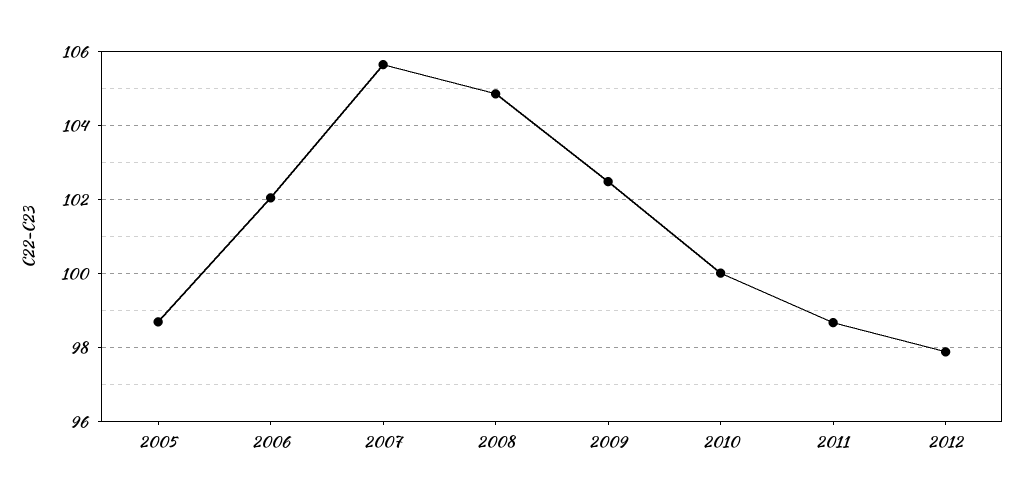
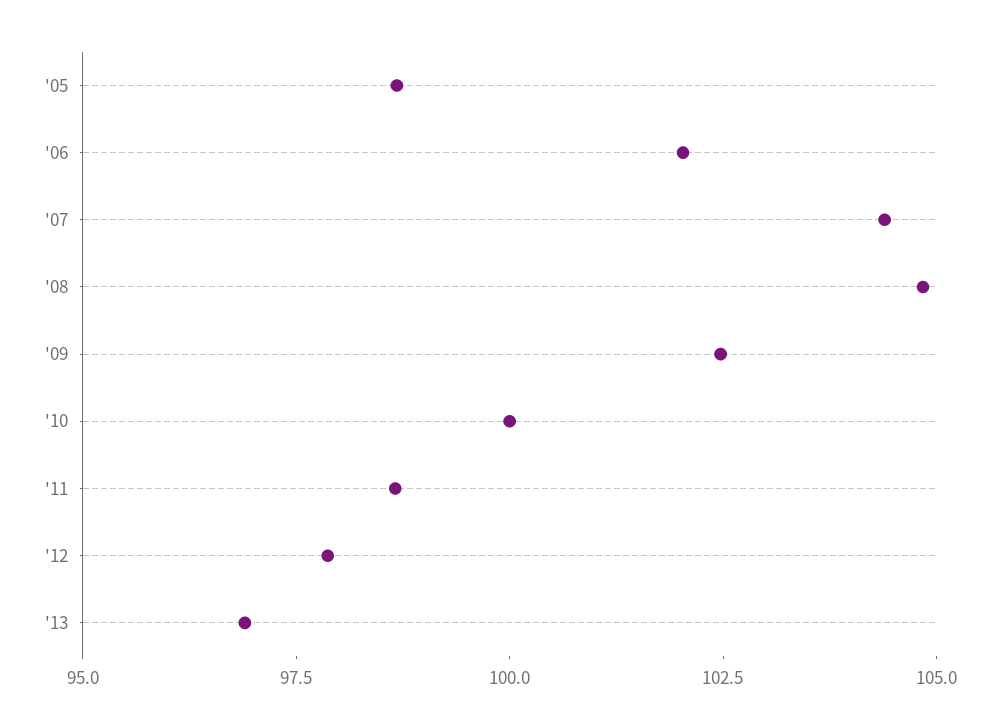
2007: 105.6 -> 104.5
'13: none -> 97

